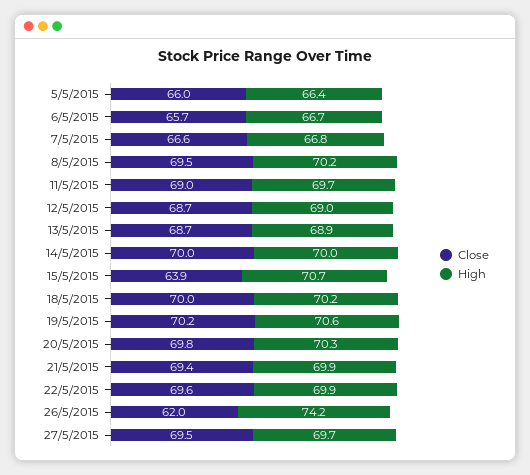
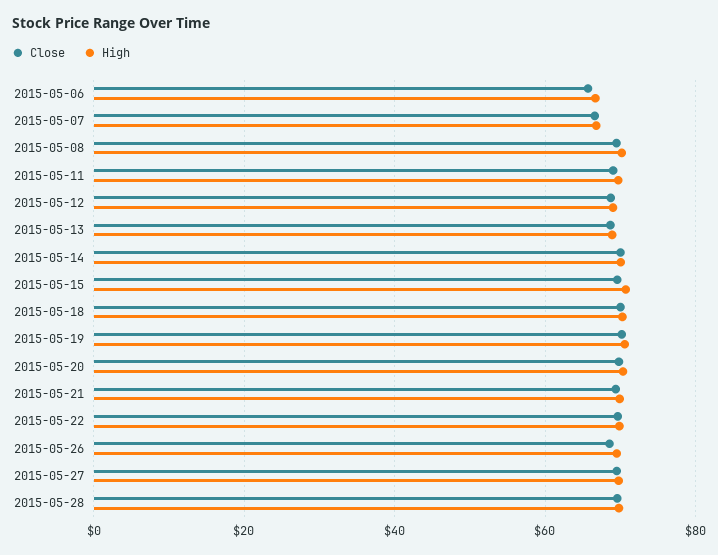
Close, 5/5/2015: 66 -> none
High, 5/5/2015: 66.4 -> none
Close, 15/5/2015: 63.9 -> 70
Close, 26/5/2015: 62 -> 68
High, 26/5/2015: 74.2 -> 70
Close, 2015-05-28: none -> 70
High, 2015-05-28: none -> 70

